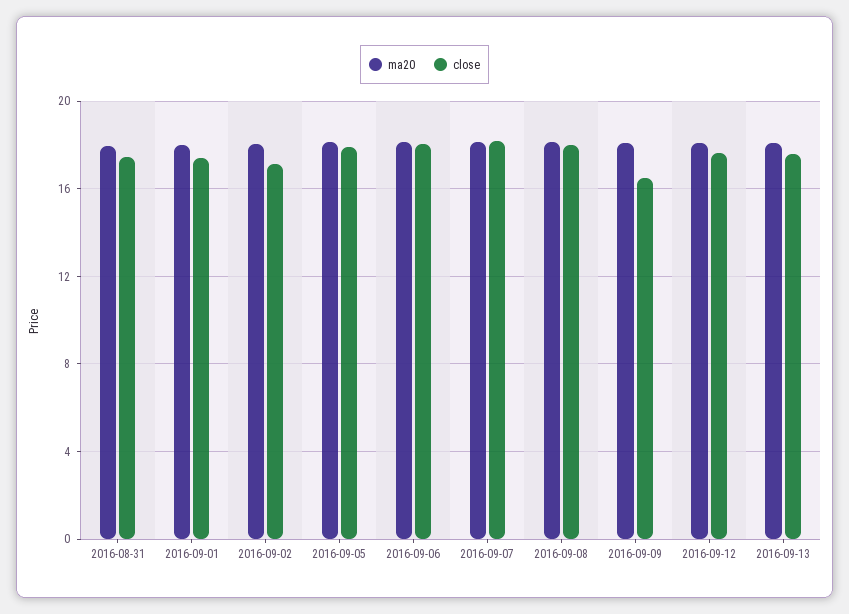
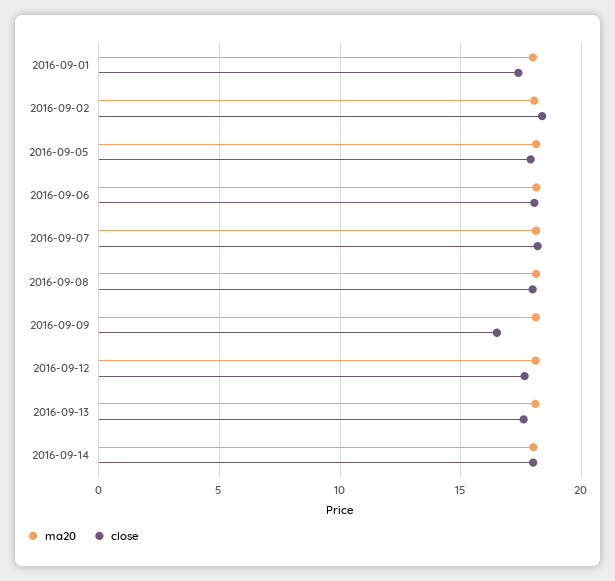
ma20, 2016-08-31: 18 -> none
close, 2016-08-31: 17.5 -> none
close, 2016-09-02: 17 -> 18.5
ma20, 2016-09-14: none -> 18
close, 2016-09-14: none -> 18

